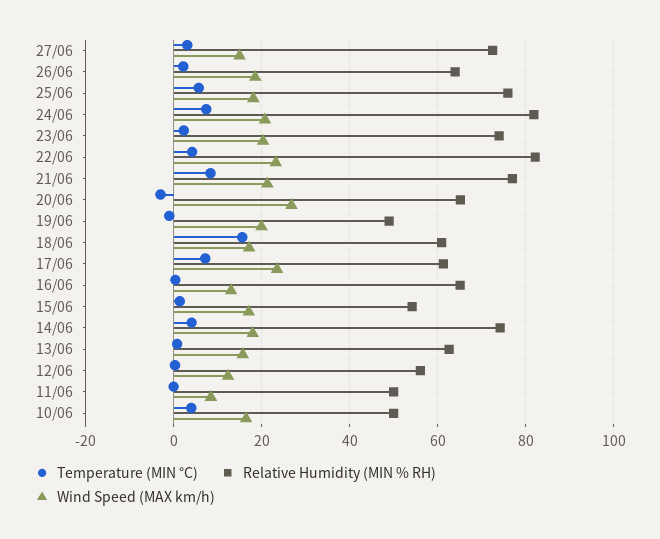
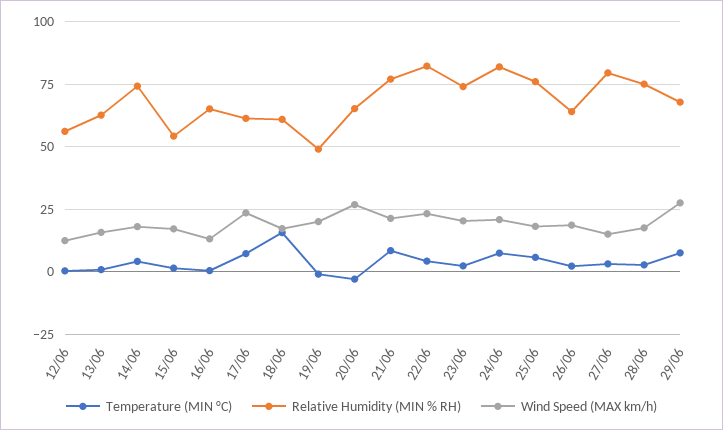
Relative Humidity (MIN % RH), 27/06: 72 -> 80
Temperature (MIN °C), 11/06: 0 -> none
Relative Humidity (MIN % RH), 11/06: 50 -> none
Wind Speed (MAX km/h), 11/06: 8 -> none
Temperature (MIN °C), 10/06: 4 -> none
Relative Humidity (MIN % RH), 10/06: 50 -> none
Wind Speed (MAX km/h), 10/06: 16 -> none
Temperature (MIN °C), 28/06: none -> 2.5
Relative Humidity (MIN % RH), 28/06: none -> 75
Wind Speed (MAX km/h), 28/06: none -> 17.5
Temperature (MIN °C), 29/06: none -> 7.5
Relative Humidity (MIN % RH), 29/06: none -> 67.5
Wind Speed (MAX km/h), 29/06: none -> 27.5

